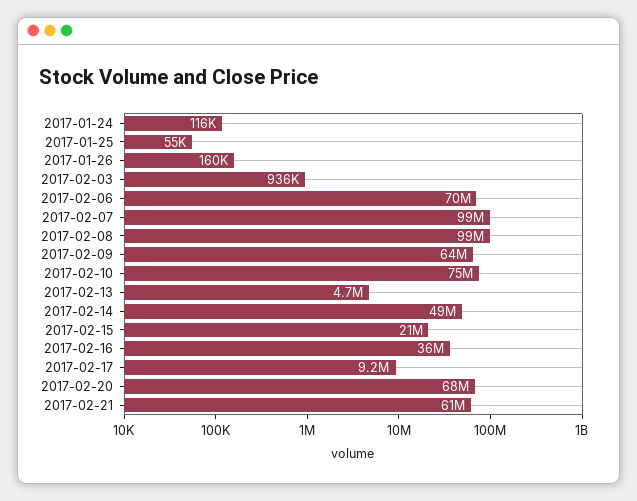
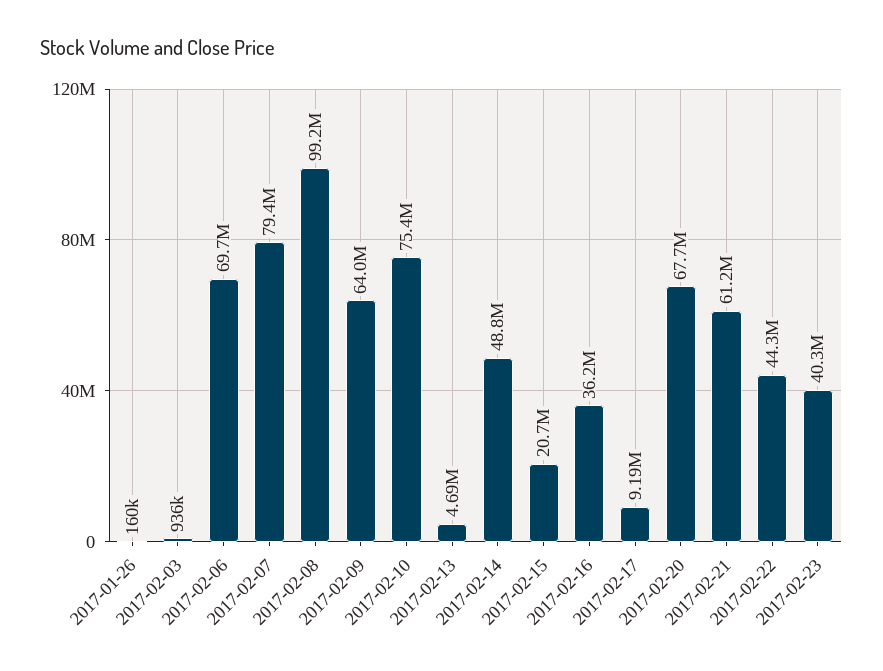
2017-01-24: 116000 -> none
2017-01-25: 55000 -> none
2017-02-07: 99000000 -> 79400000
2017-02-22: none -> 44300000
2017-02-23: none -> 40300000

